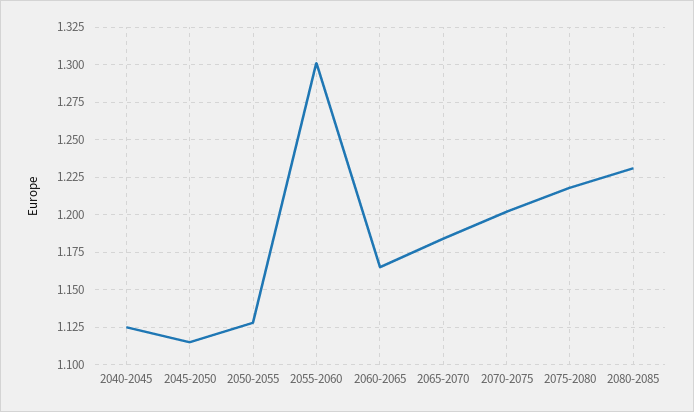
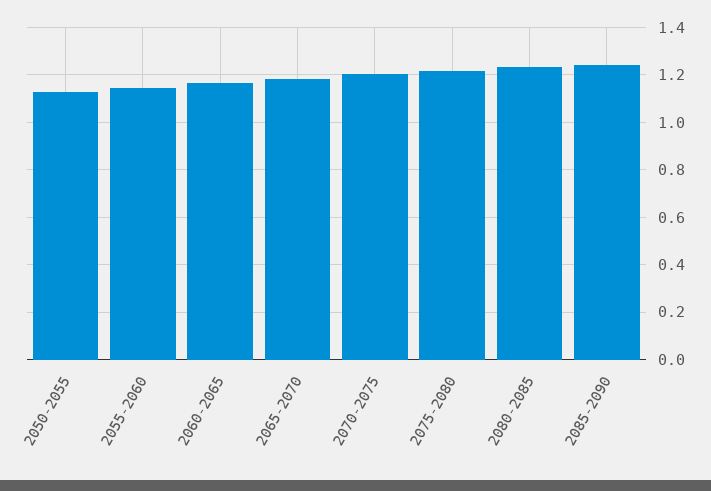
2040-2045: 1.125 -> none
2045-2050: 1.115 -> none
2055-2060: 1.3 -> 1.15
2085-2090: none -> 1.25

